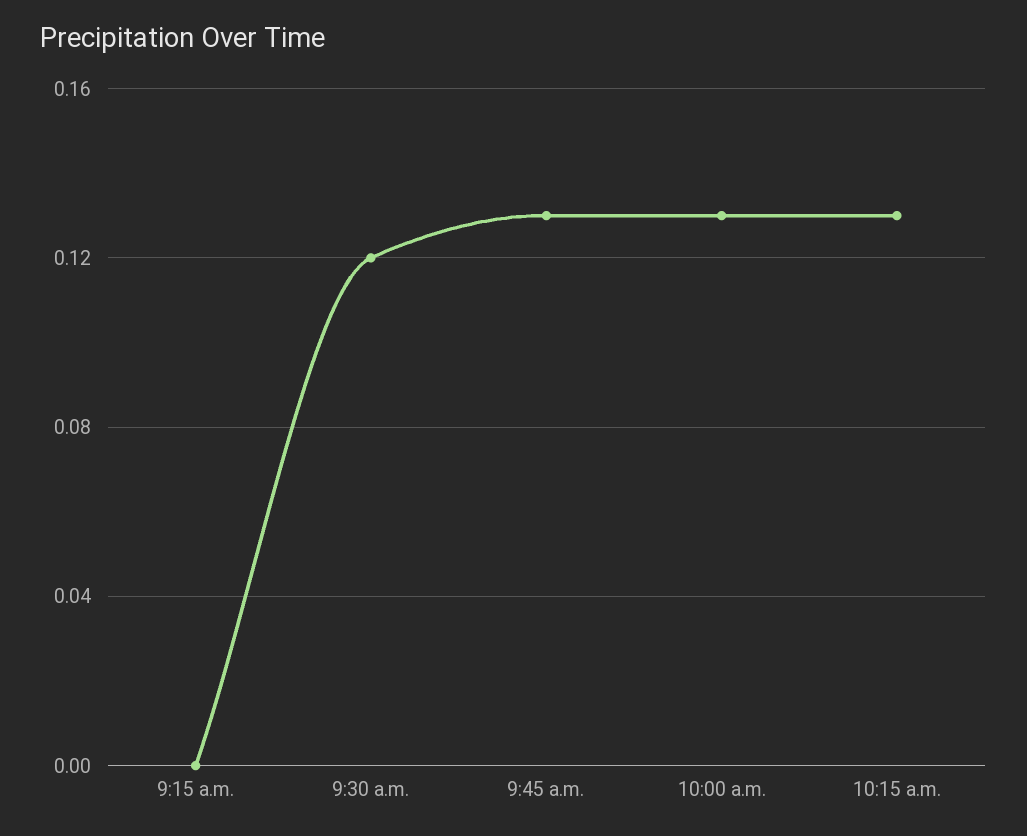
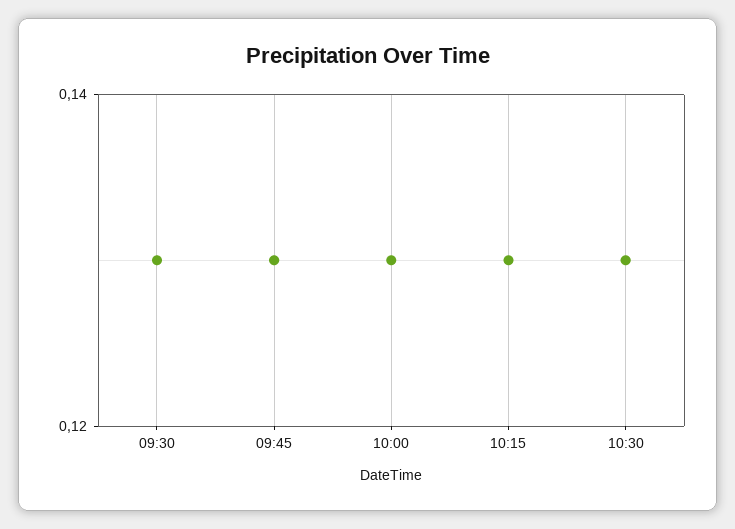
9:15 a.m.: 0 -> none
9:30 a.m.: 0.12 -> 0.13
10:30: none -> 0.13

